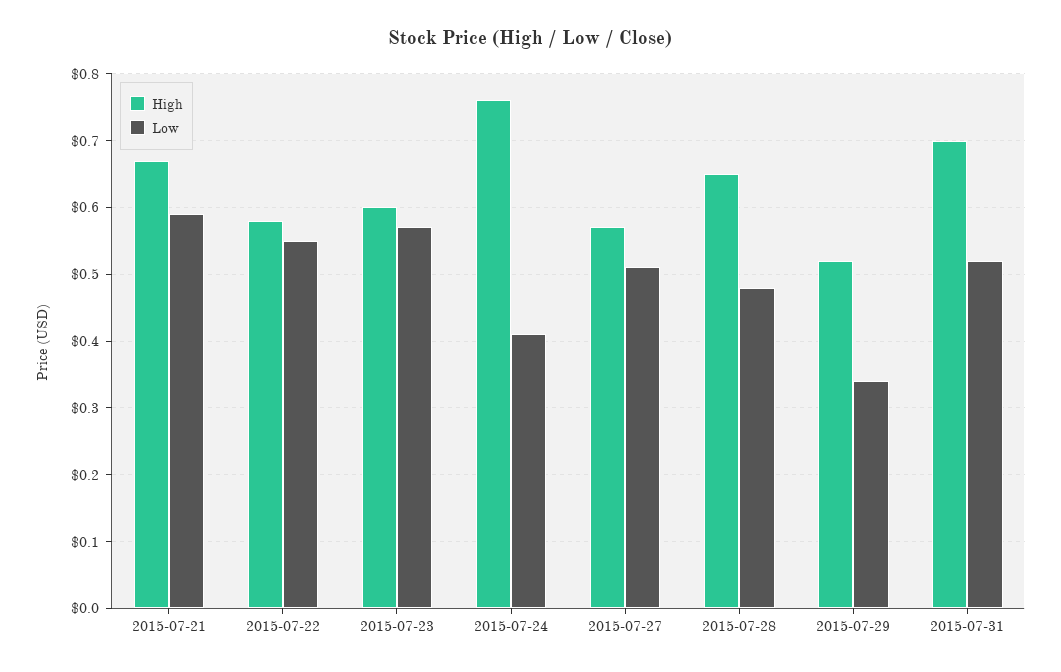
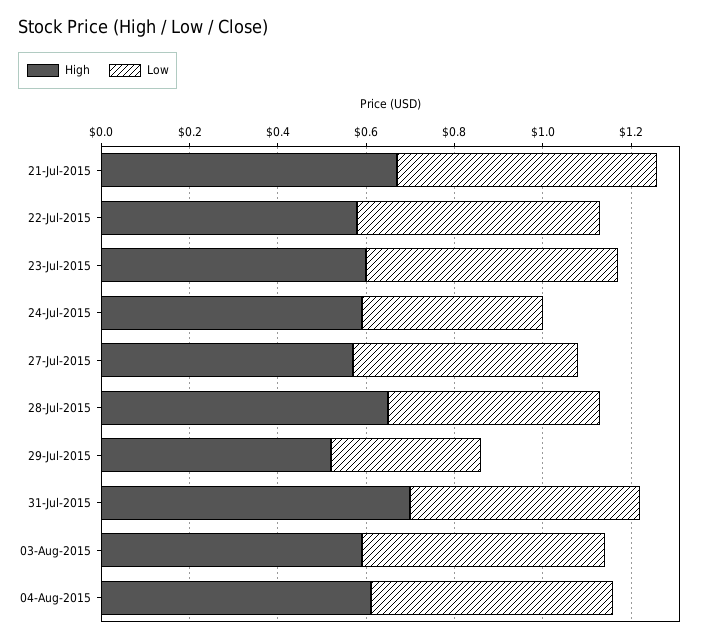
High, 2015-07-24: 0.76 -> 0.6
High, 03-Aug-2015: none -> 0.6
Low, 03-Aug-2015: none -> 0.55
High, 04-Aug-2015: none -> 0.6
Low, 04-Aug-2015: none -> 0.55

